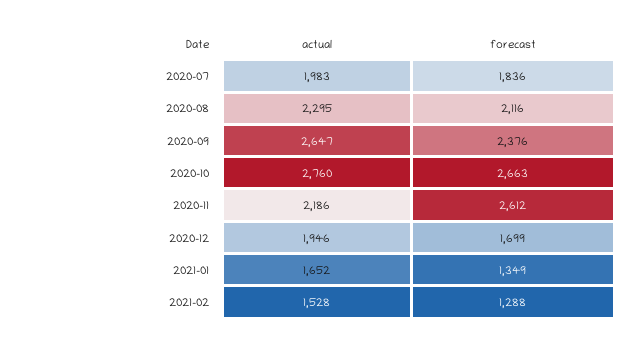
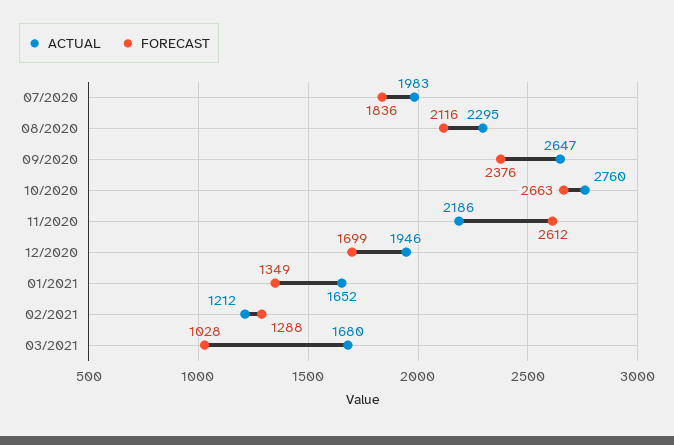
actual, 2021-02: 1528 -> 1212
actual, 03/2021: none -> 1680
forecast, 03/2021: none -> 1028

